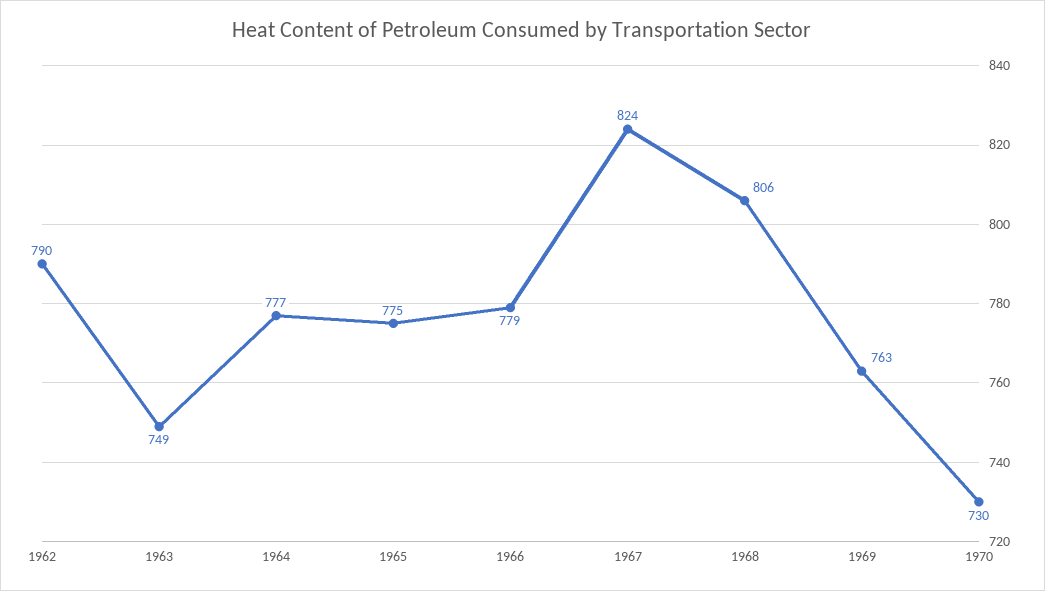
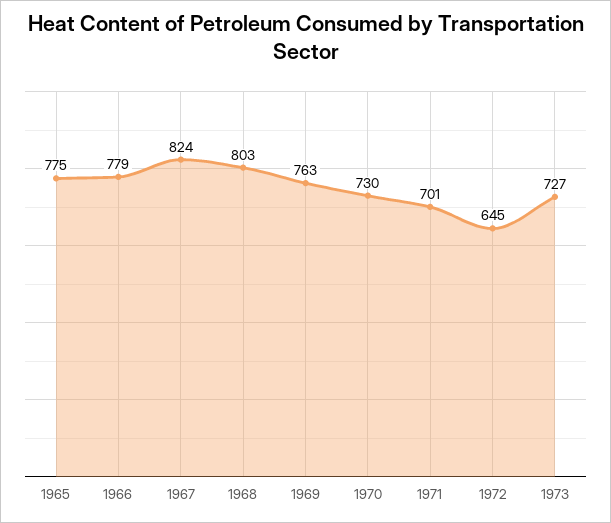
1962: 790 -> none
1963: 749 -> none
1964: 777 -> none
1968: 806 -> 803
1971: none -> 701
1972: none -> 645
1973: none -> 727

